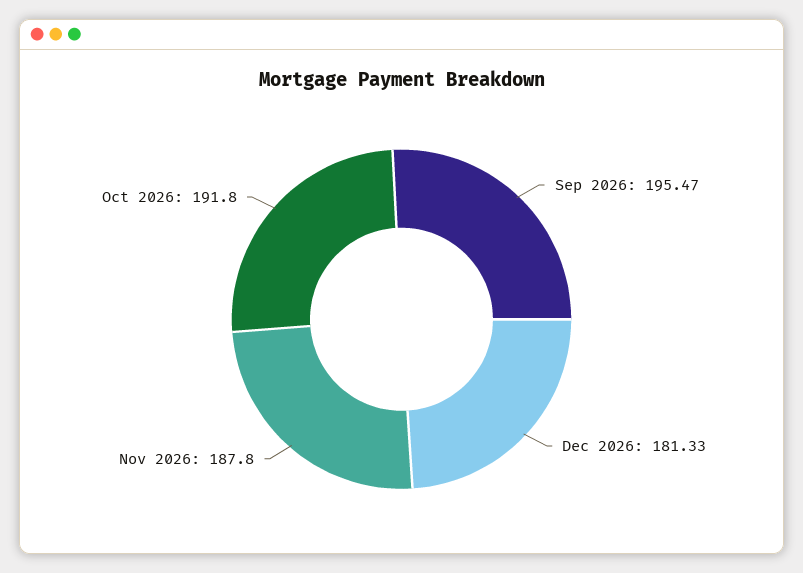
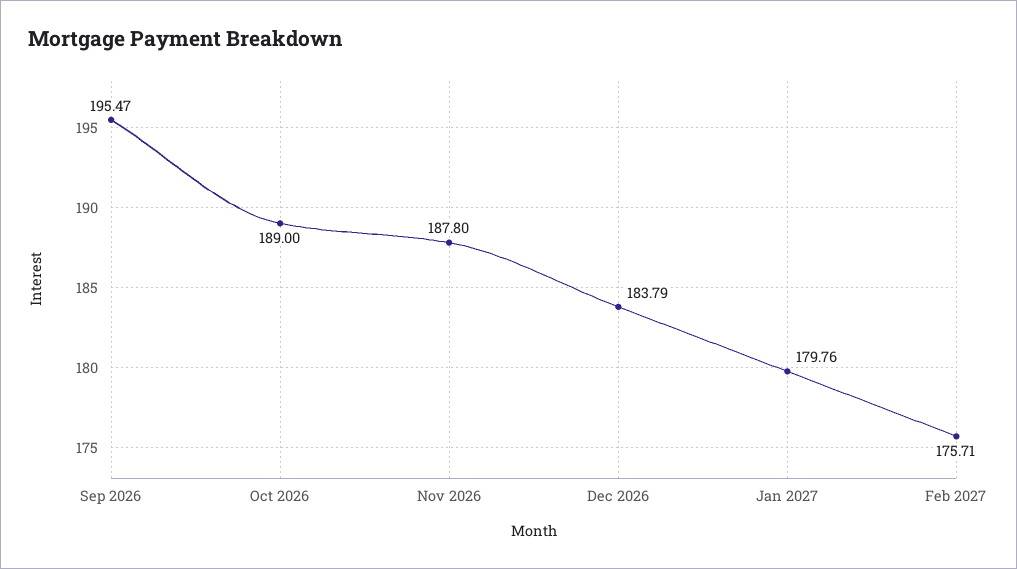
Dec 2026: 181.33 -> 183.79
Oct 2026: 191.8 -> 189
Jan 2027: none -> 179.76
Feb 2027: none -> 175.71

